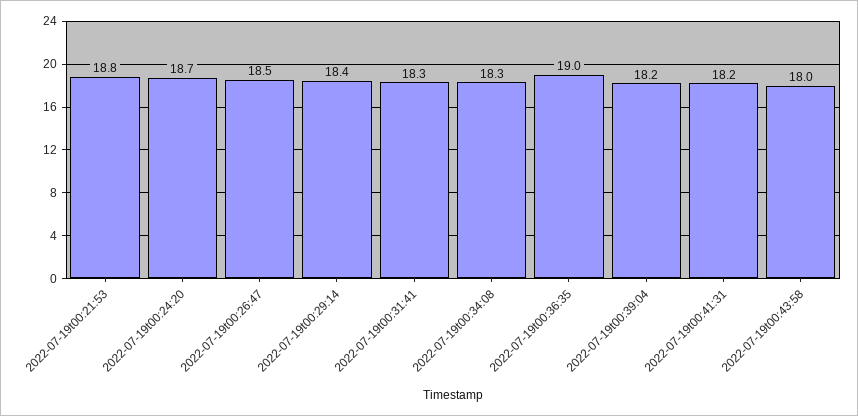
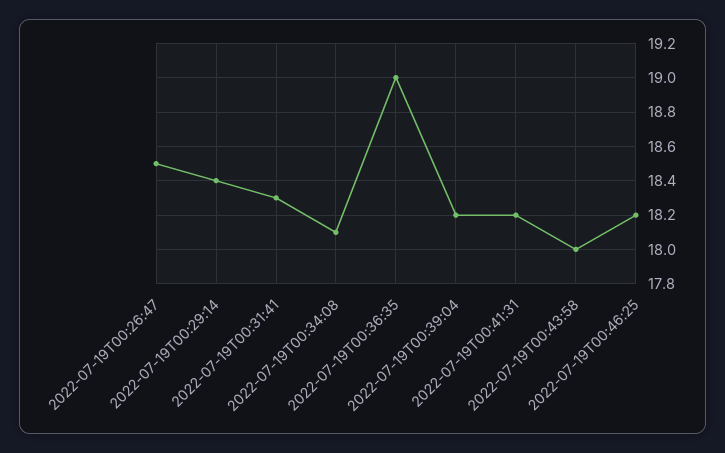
2022-07-19t00:21:53: 18.8 -> none
2022-07-19t00:24:20: 18.7 -> none
2022-07-19t00:34:08: 18.3 -> 18.1
2022-07-19T00:46:25: none -> 18.2

